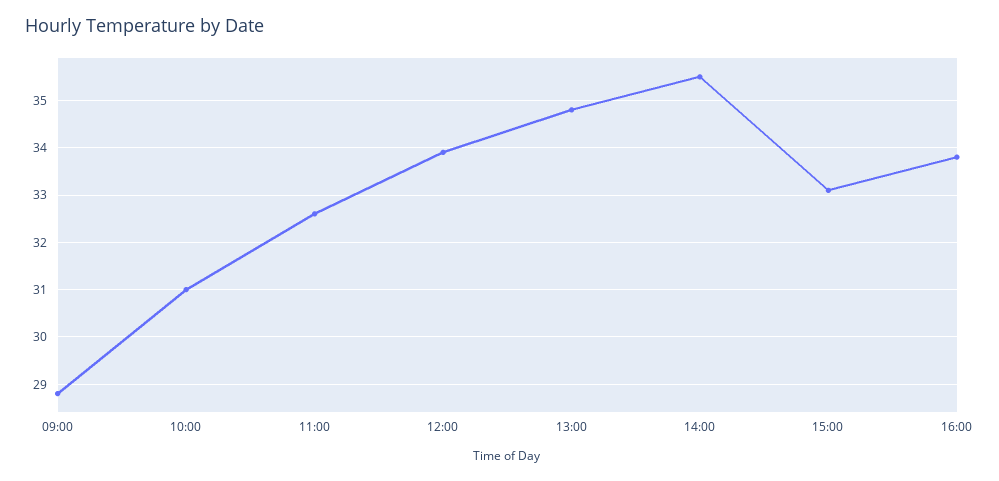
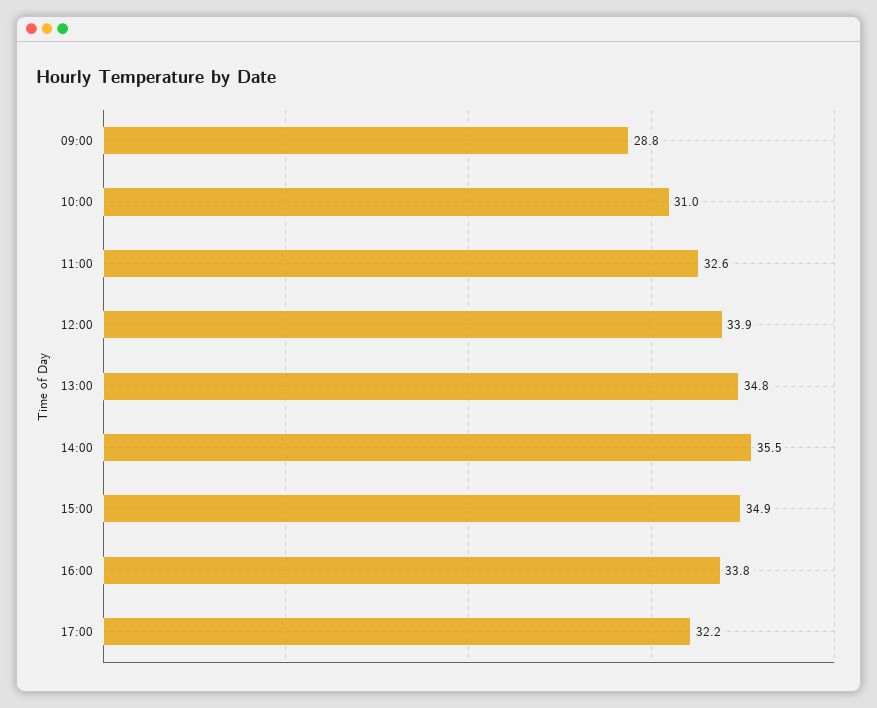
15:00: 33 -> 34.9
17:00: none -> 32.2

